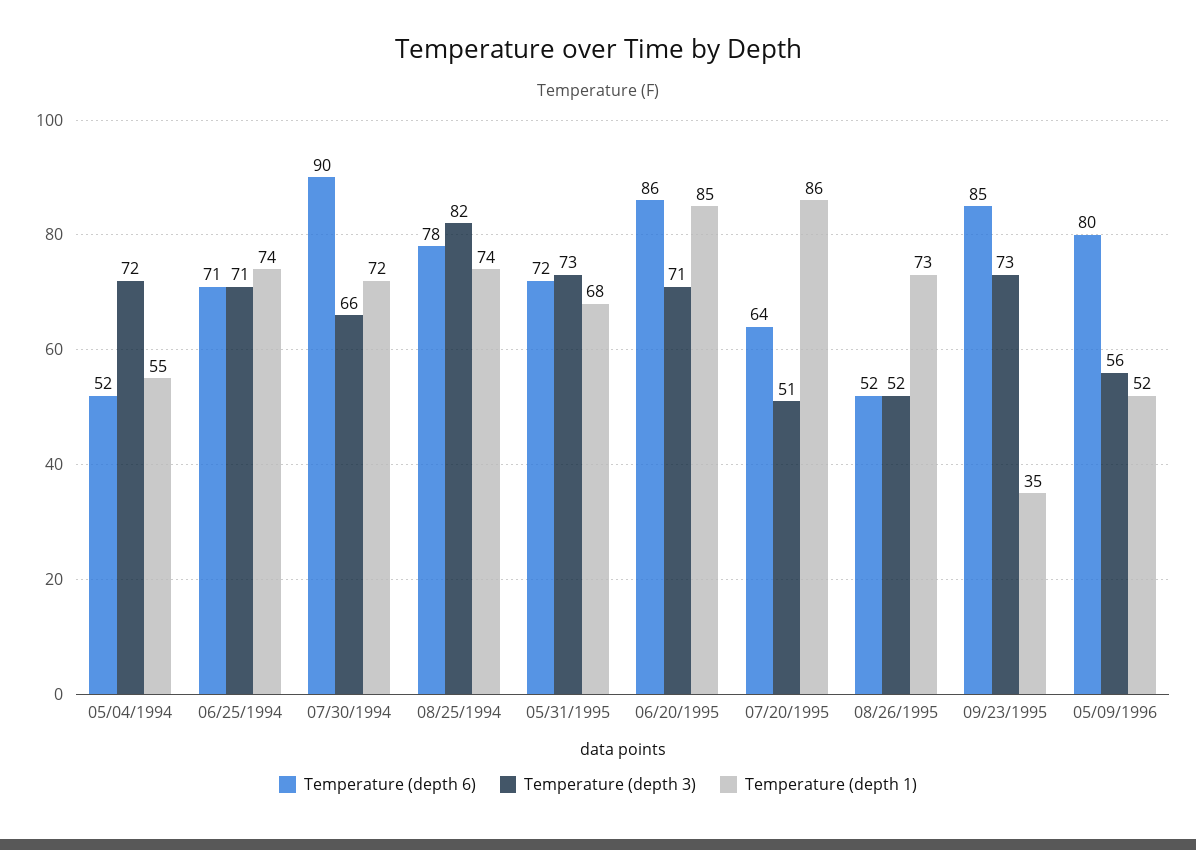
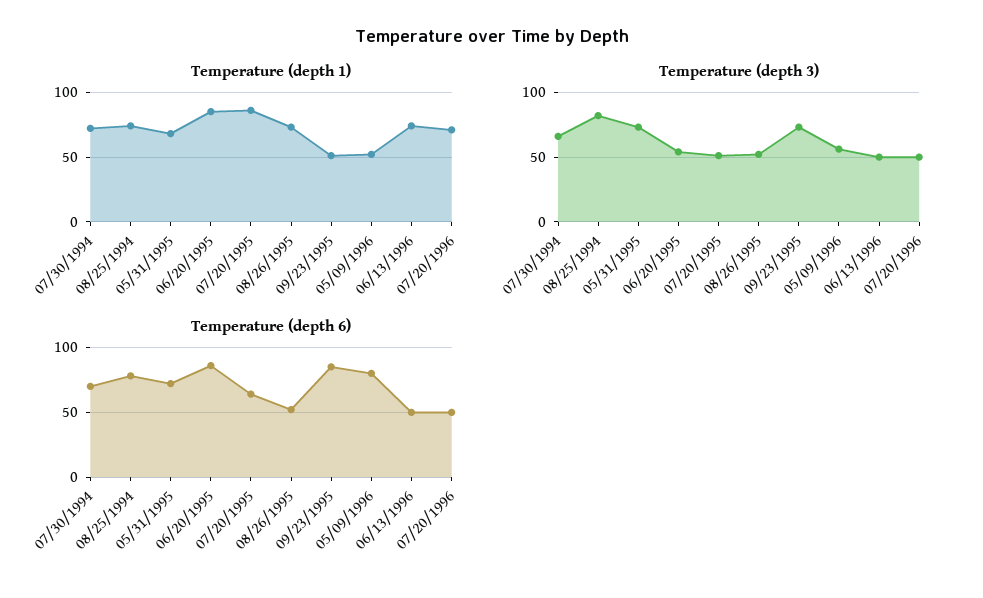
Temperature (depth 6), 05/04/1994: 52 -> none
Temperature (depth 3), 05/04/1994: 72 -> none
Temperature (depth 1), 05/04/1994: 55 -> none
Temperature (depth 6), 06/25/1994: 71 -> none
Temperature (depth 3), 06/25/1994: 71 -> none
Temperature (depth 1), 06/25/1994: 74 -> none
Temperature (depth 6), 07/30/1994: 90 -> 70
Temperature (depth 3), 06/20/1995: 71 -> 55
Temperature (depth 1), 09/23/1995: 35 -> 50
Temperature (depth 1), 06/13/1996: none -> 75
Temperature (depth 1), 07/20/1996: none -> 70
Temperature (depth 3), 06/13/1996: none -> 50
Temperature (depth 3), 07/20/1996: none -> 50
Temperature (depth 6), 06/13/1996: none -> 50
Temperature (depth 6), 07/20/1996: none -> 50

